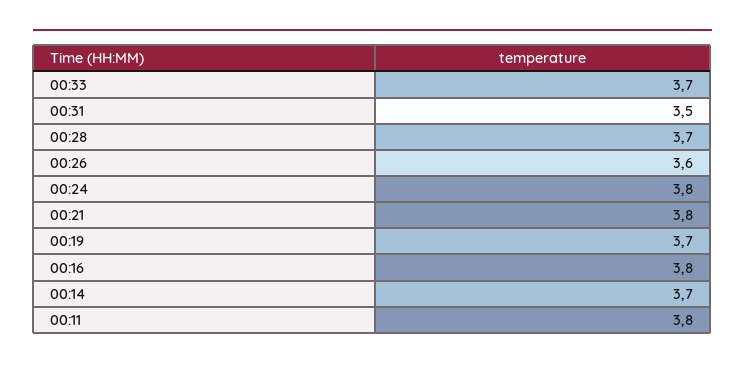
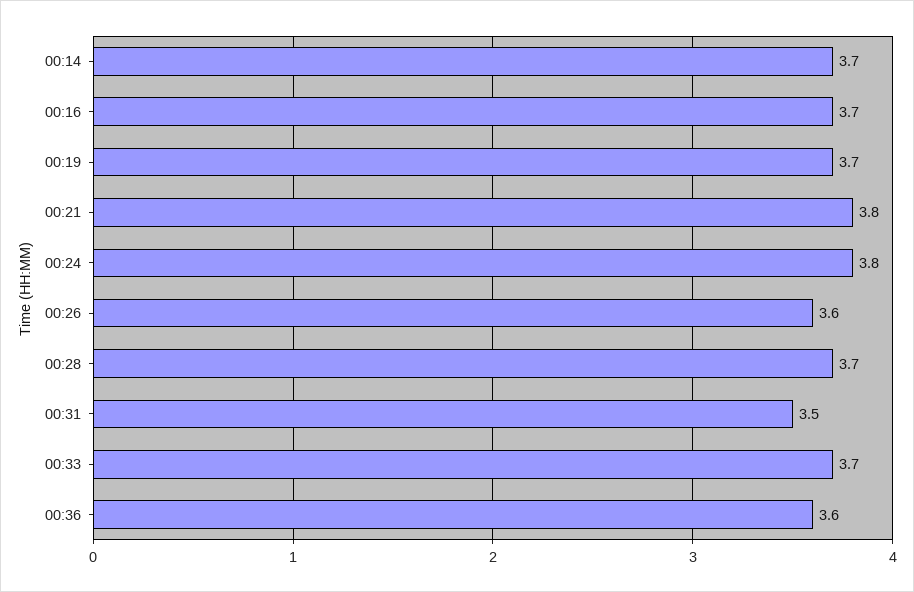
00:16: 3.8 -> 3.7
00:11: 3.8 -> none
00:36: none -> 3.6

